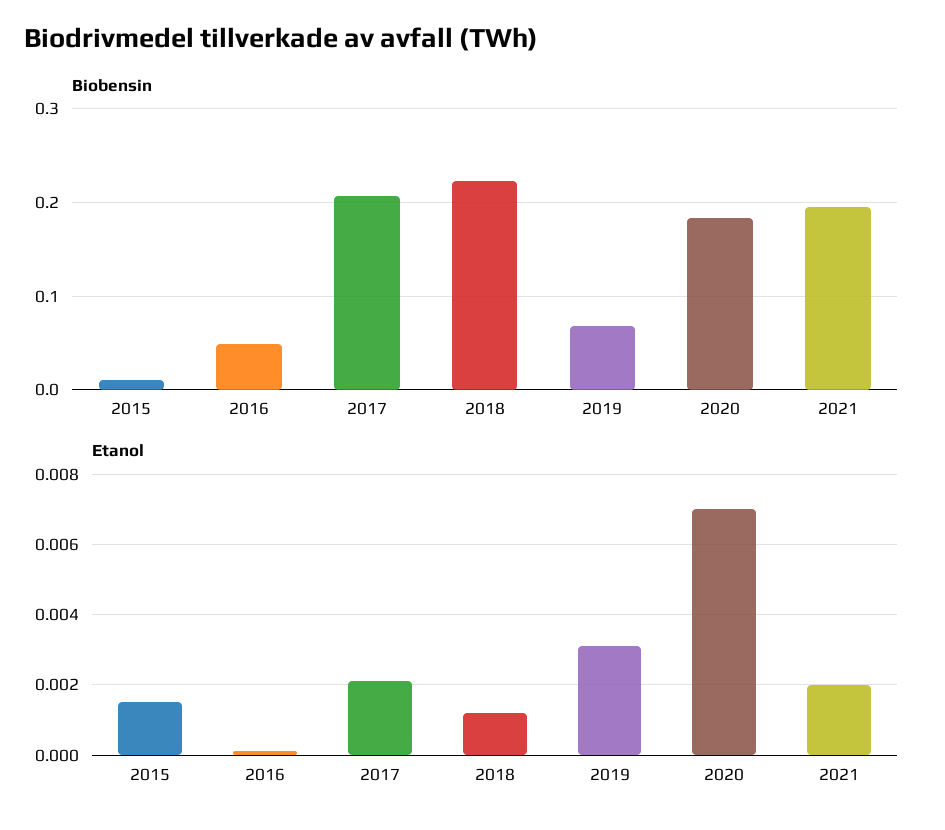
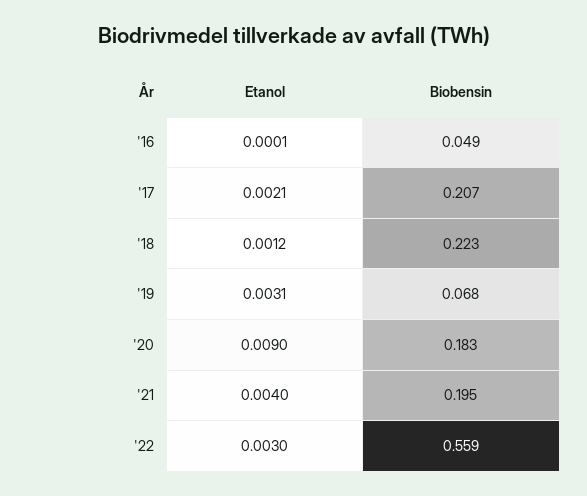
Biobensin, 2015: 0.01 -> none
Etanol, 2015: 0.0015 -> none
Etanol, 2020: 0.007 -> 0.009
Etanol, 2021: 0.002 -> 0.004
Etanol, '22: none -> 0.003
Biobensin, '22: none -> 0.559

